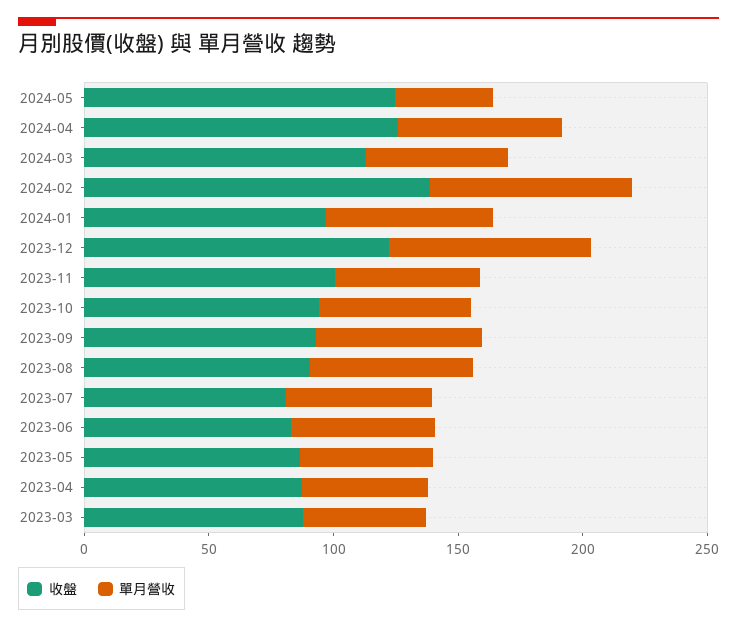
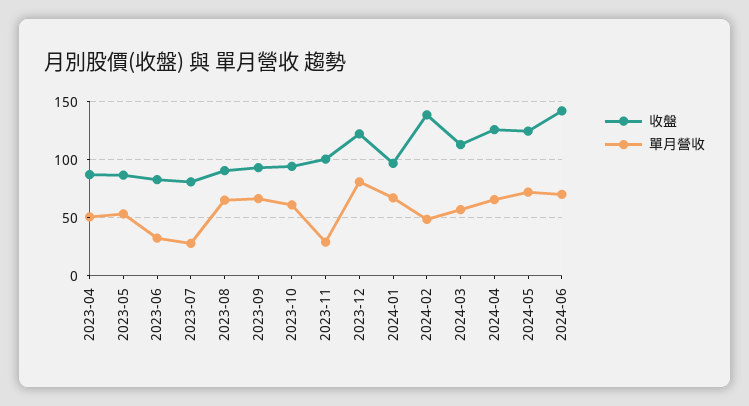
單月營收, 2024-05: 40 -> 70
單月營收, 2024-02: 80 -> 50
單月營收, 2023-11: 60 -> 30
單月營收, 2023-07: 60 -> 30
單月營收, 2023-06: 60 -> 30
收盤, 2023-03: 90 -> none
單月營收, 2023-03: 50 -> none
收盤, 2024-06: none -> 140
單月營收, 2024-06: none -> 70

